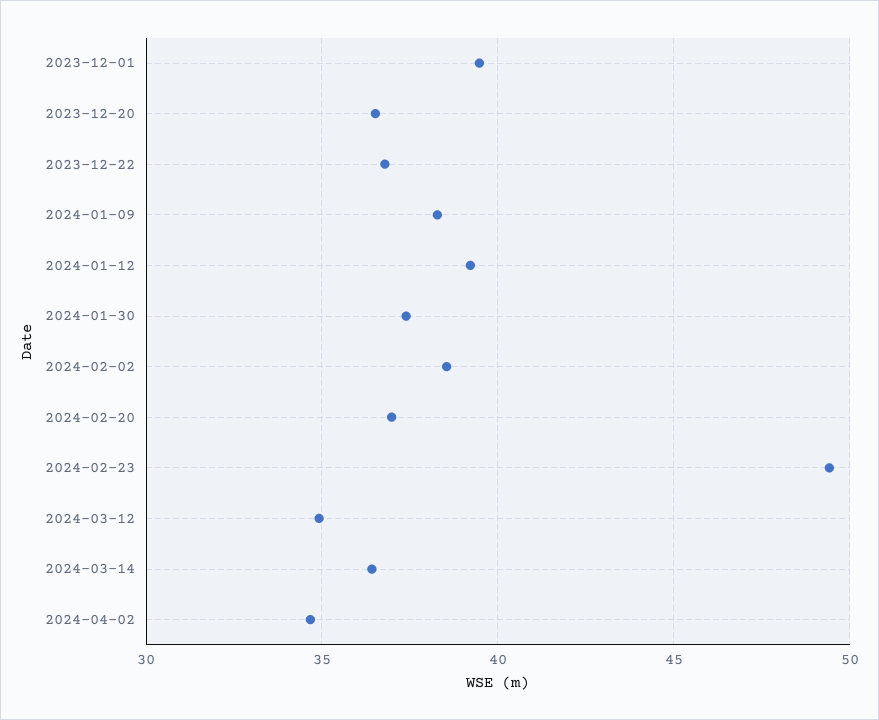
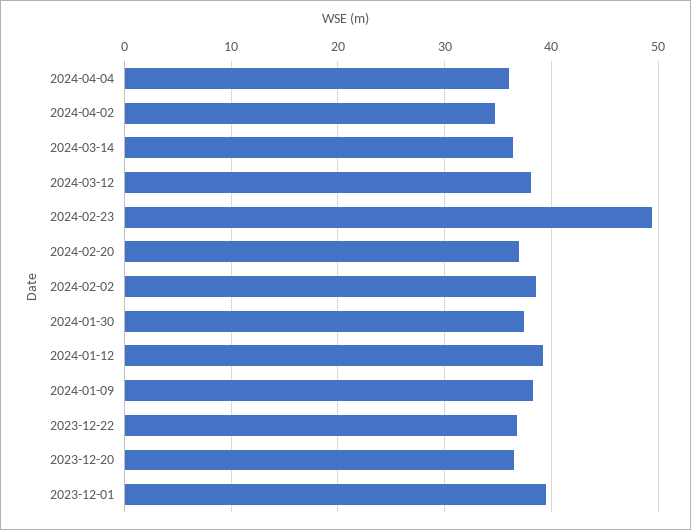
2024-03-12: 35 -> 38
2024-04-04: none -> 36

